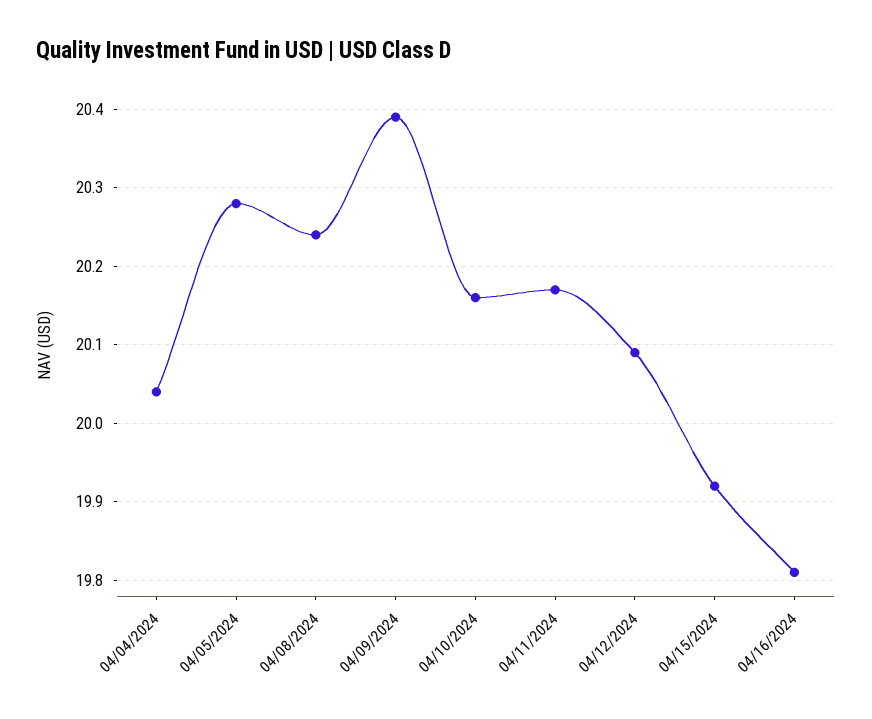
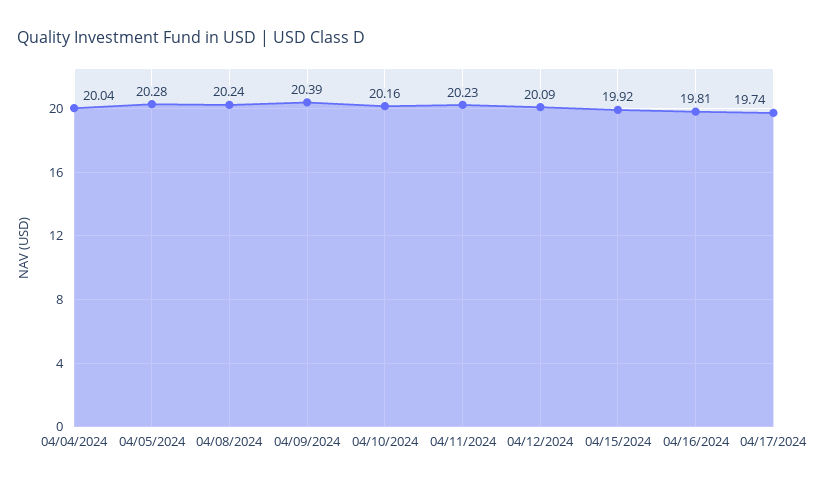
04/11/2024: 20.17 -> 20.23
04/17/2024: none -> 19.74

